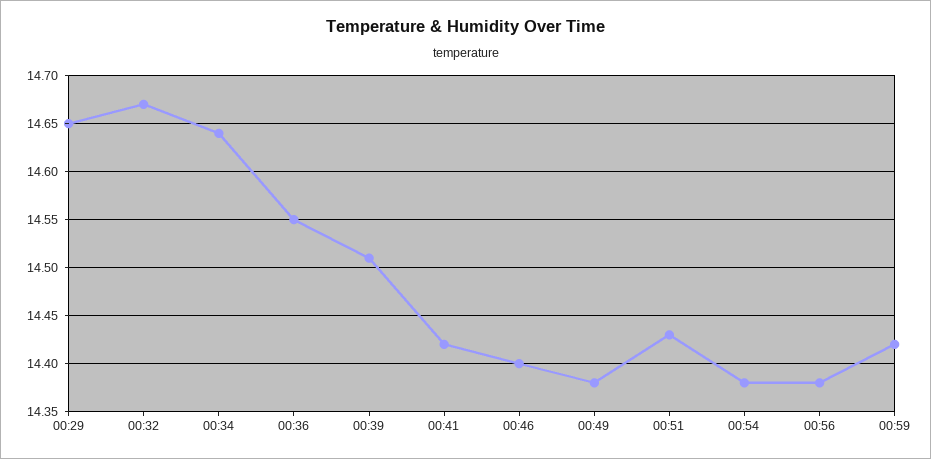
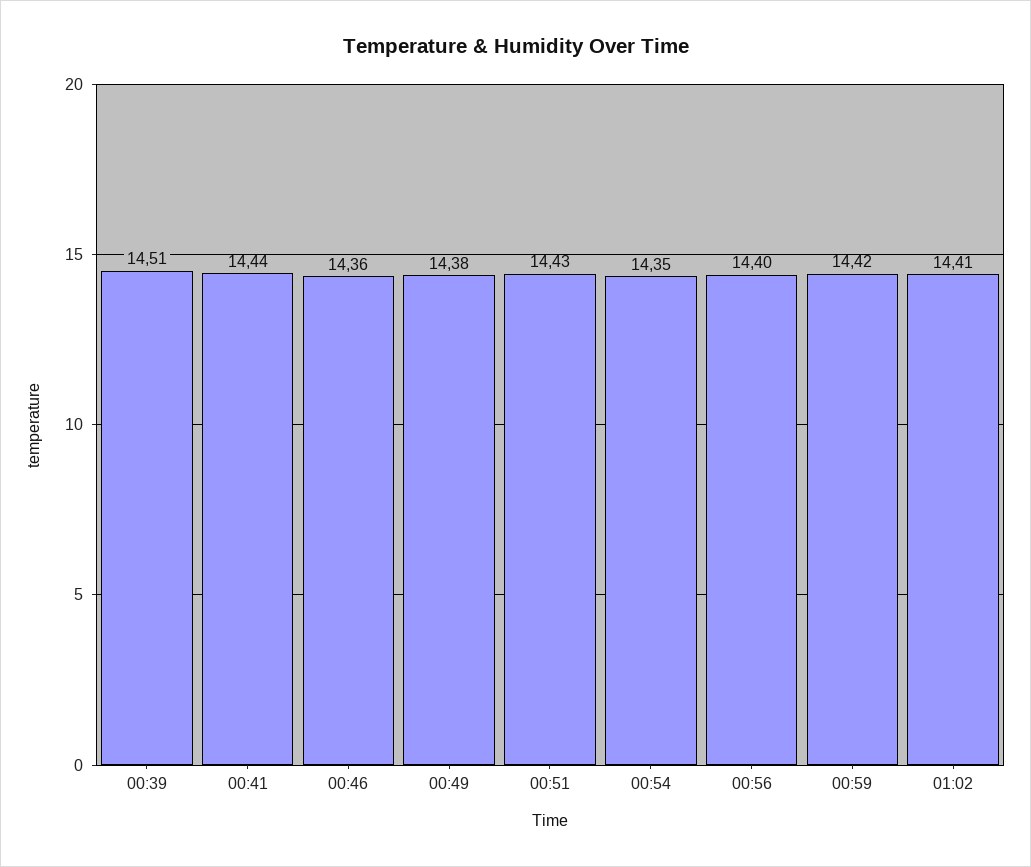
00:29: 14.65 -> none
00:32: 14.67 -> none
00:34: 14.64 -> none
00:36: 14.55 -> none
00:41: 14.42 -> 14.44
00:46: 14.4 -> 14.36
00:54: 14.38 -> 14.35
00:56: 14.38 -> 14.4
01:02: none -> 14.41

